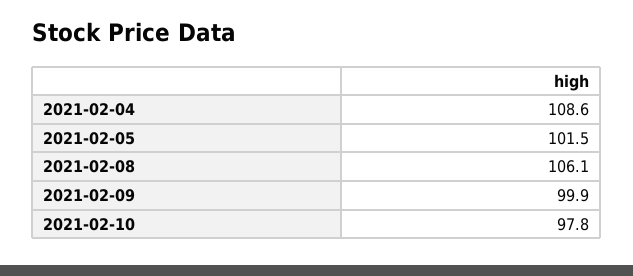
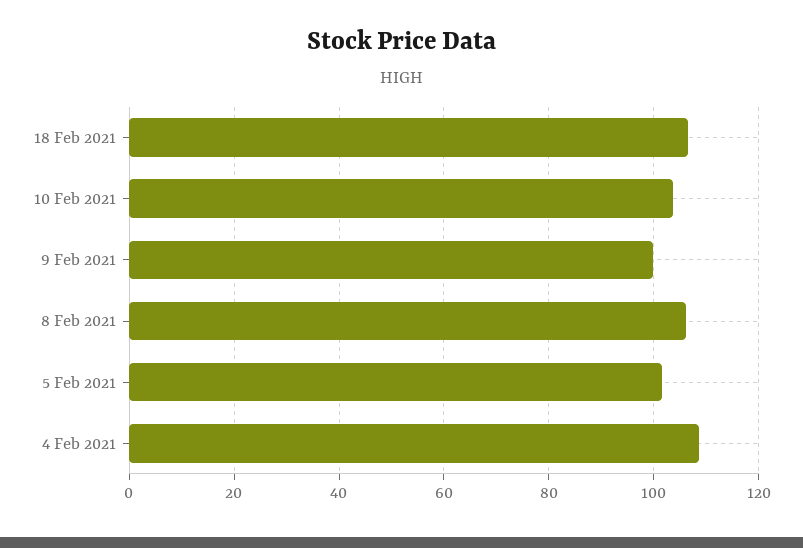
2021-02-10: 97.8 -> 104
18 Feb 2021: none -> 106

